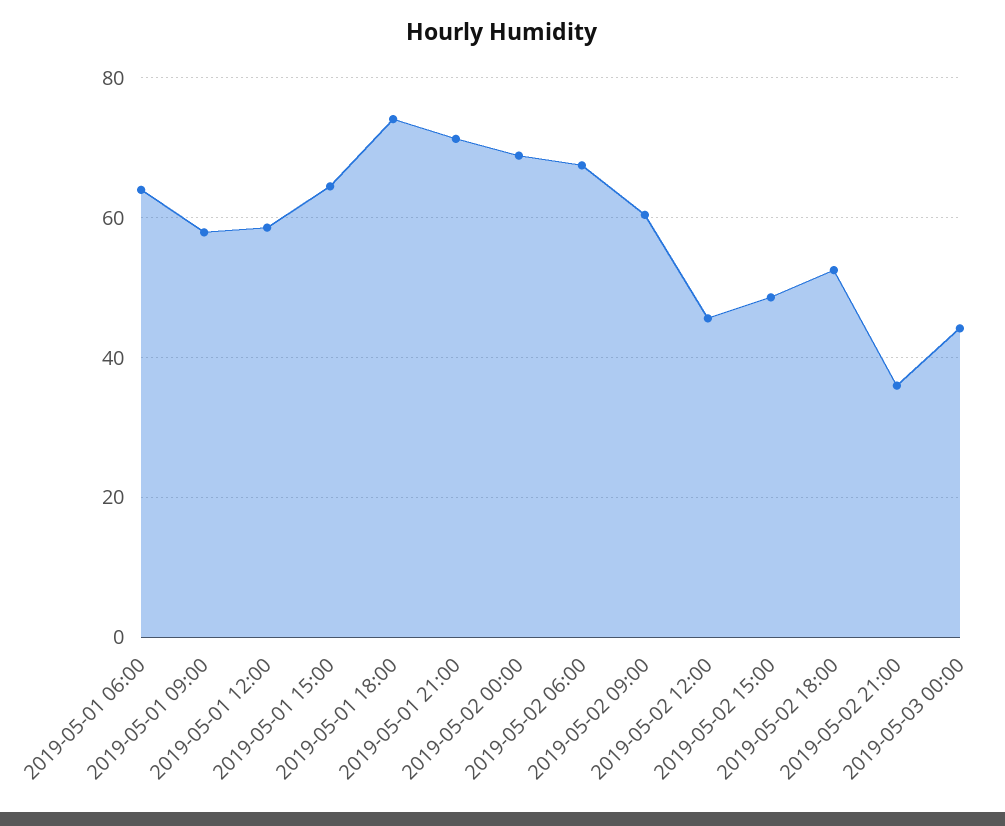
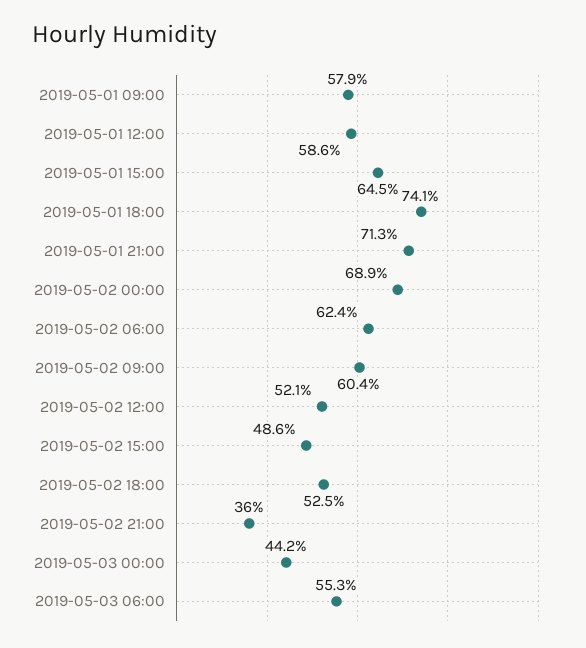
2019-05-01 06:00: 64 -> none
2019-05-02 06:00: 68 -> 62.4
2019-05-02 12:00: 46 -> 52.1
2019-05-03 06:00: none -> 55.3

